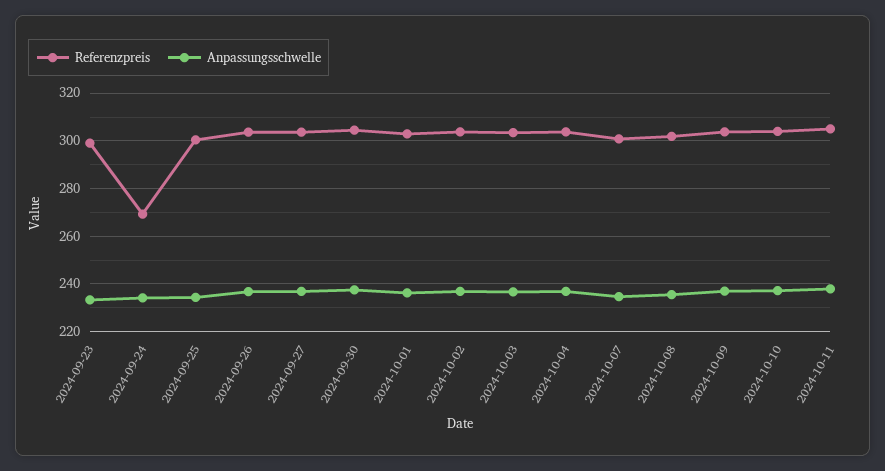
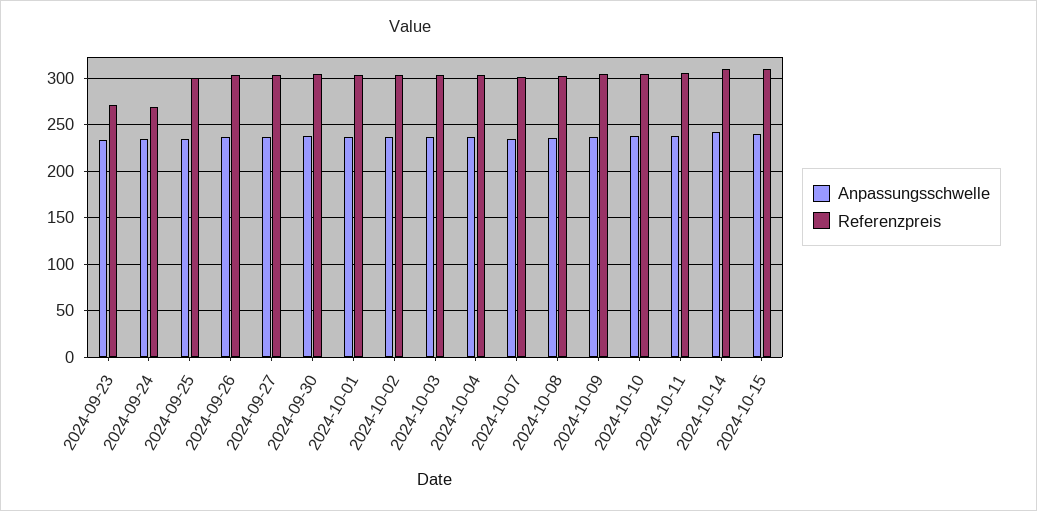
Referenzpreis, 2024-09-23: 300 -> 270
Anpassungsschwelle, 2024-10-14: none -> 240
Referenzpreis, 2024-10-14: none -> 310
Anpassungsschwelle, 2024-10-15: none -> 240
Referenzpreis, 2024-10-15: none -> 310

